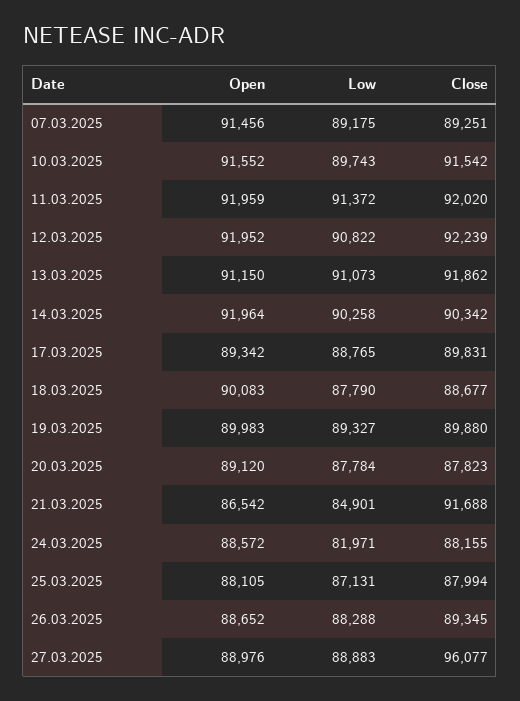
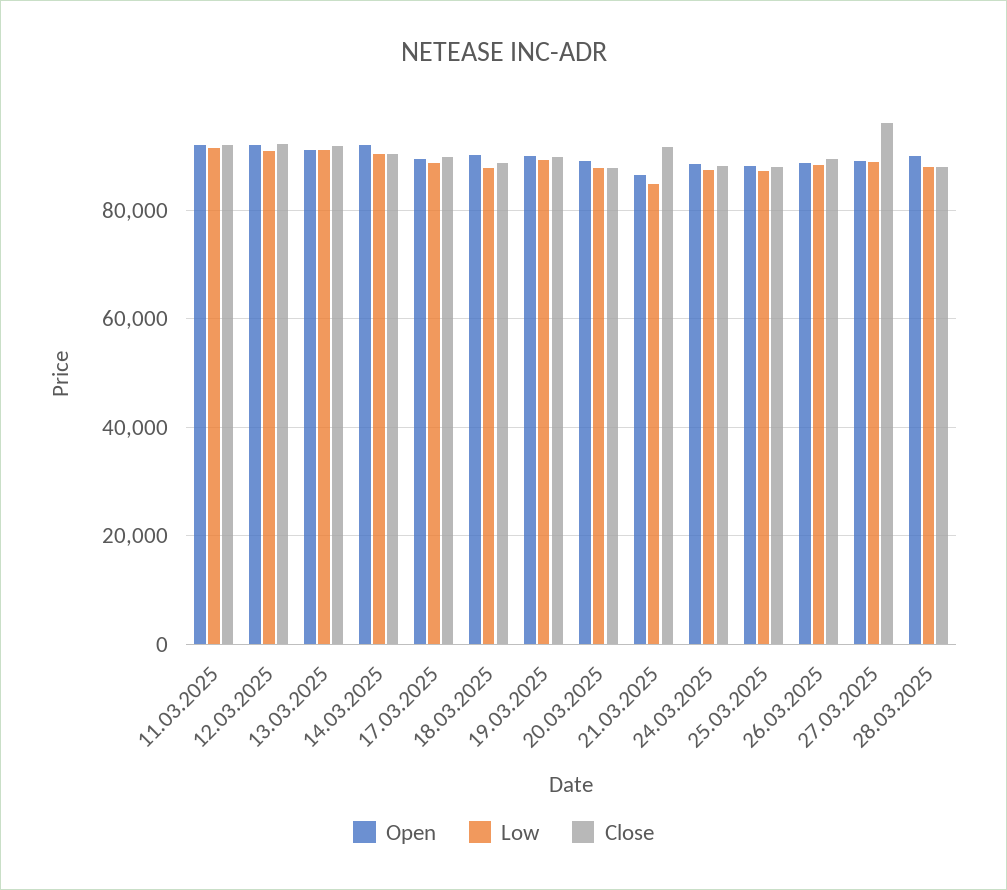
Open, 07.03.2025: 91456 -> none
Low, 07.03.2025: 89175 -> none
Close, 07.03.2025: 89251 -> none
Open, 10.03.2025: 91552 -> none
Low, 10.03.2025: 89743 -> none
Close, 10.03.2025: 91542 -> none
Low, 24.03.2025: 81971 -> 88000
Open, 28.03.2025: none -> 90000
Low, 28.03.2025: none -> 88000
Close, 28.03.2025: none -> 88000

